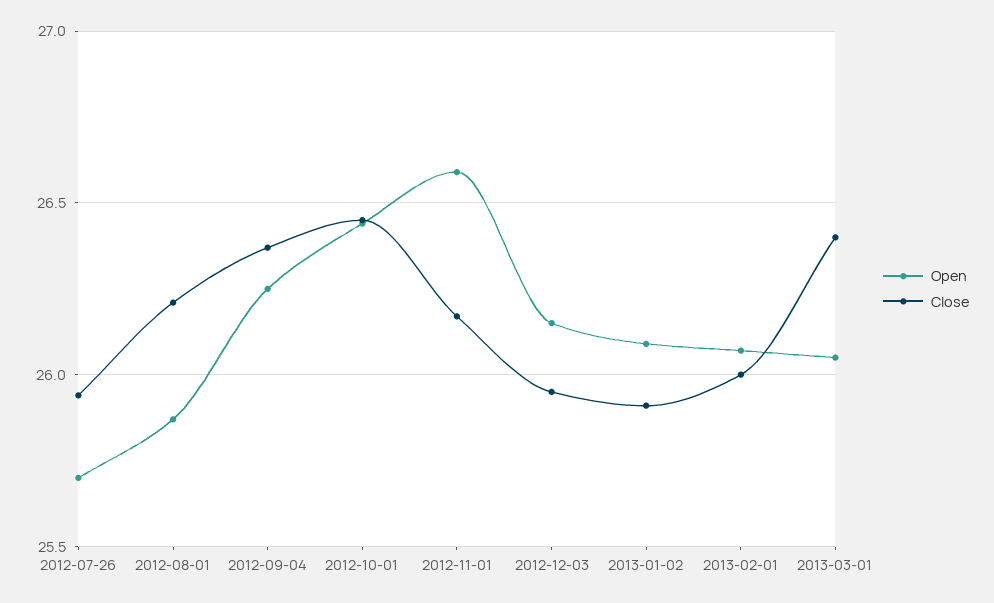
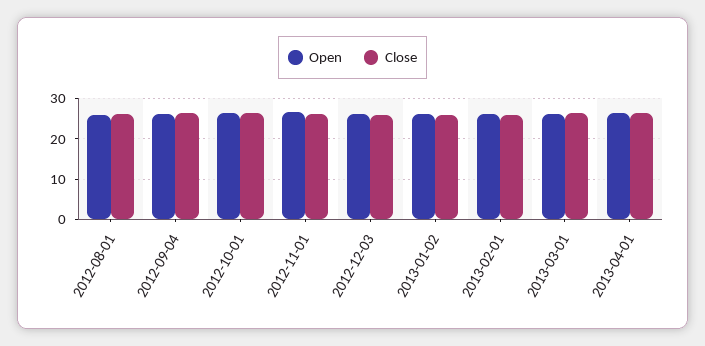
Open, 2012-07-26: 25.7 -> none
Close, 2012-07-26: 25.95 -> none
Open, 2013-04-01: none -> 26
Close, 2013-04-01: none -> 26

